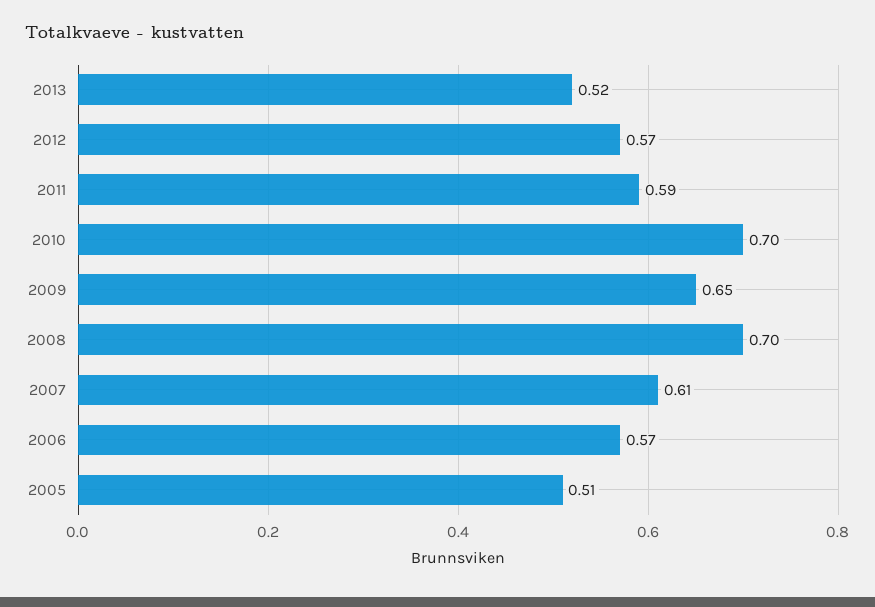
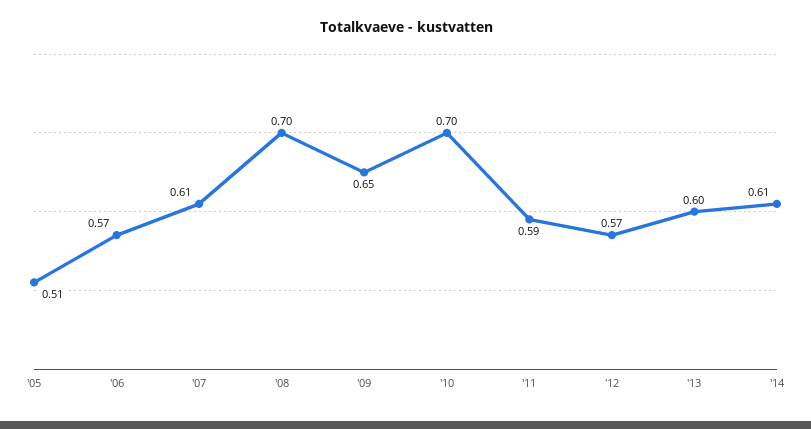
2013: 0.52 -> 0.6
'14: none -> 0.61

